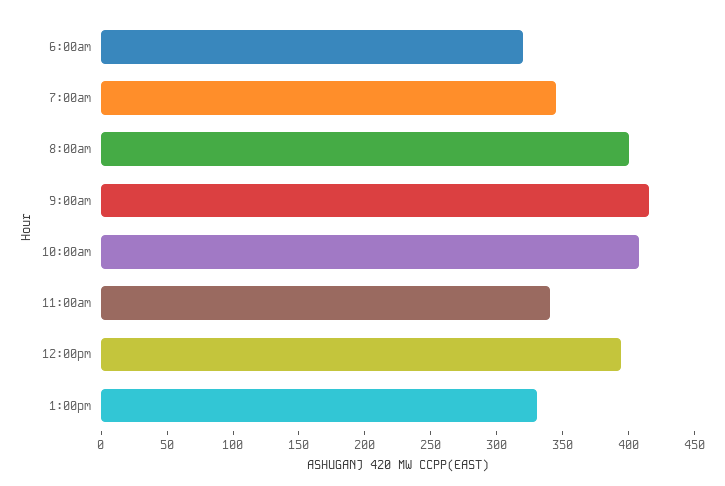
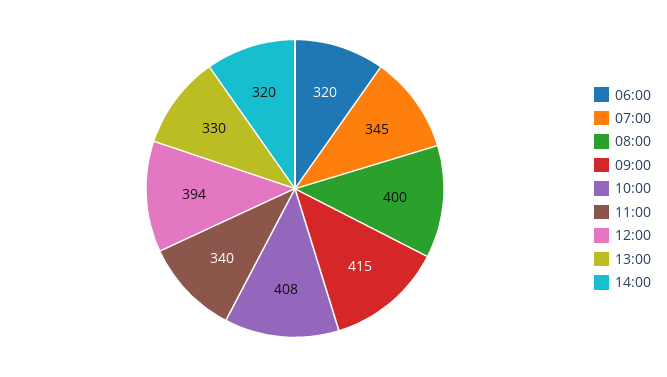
14:00: none -> 320

